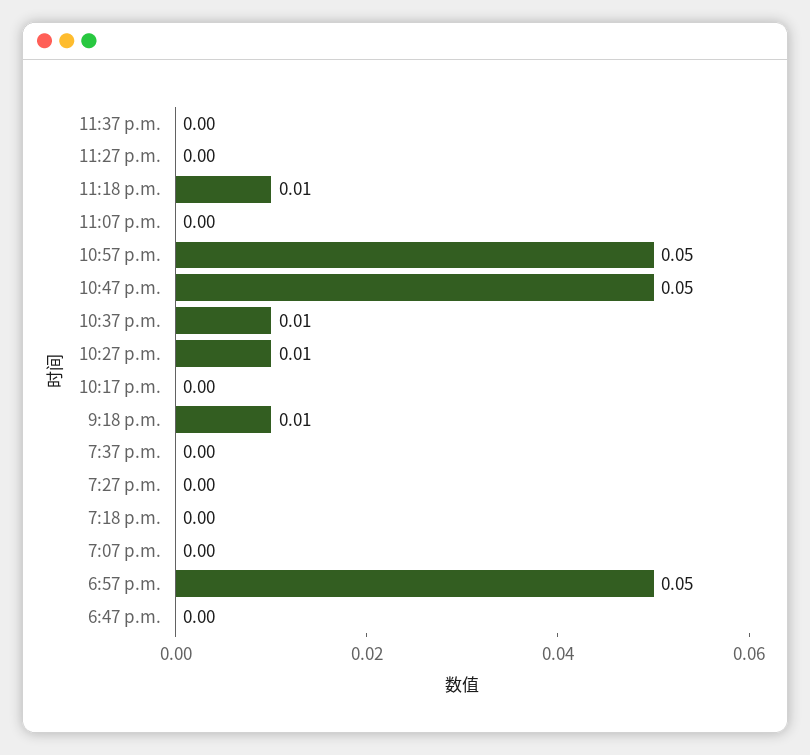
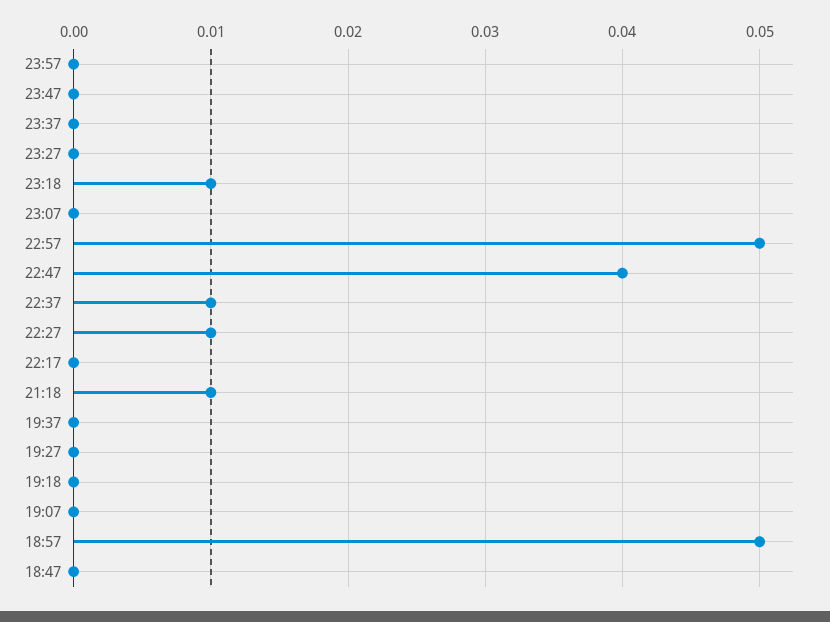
10:47 p.m.: 0.05 -> 0.04
23:57: none -> 0
23:47: none -> 0

